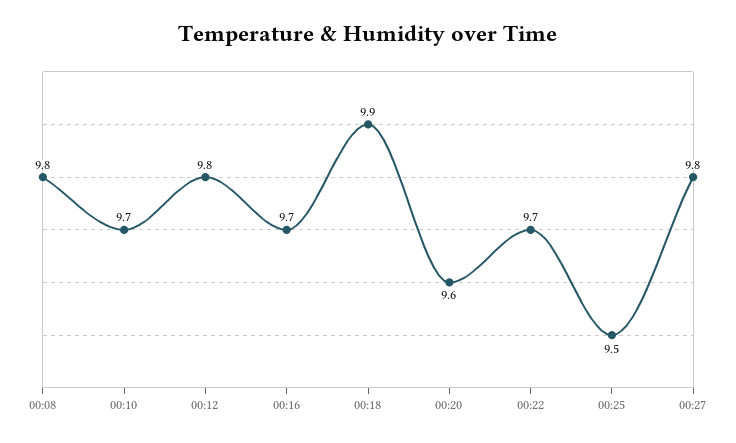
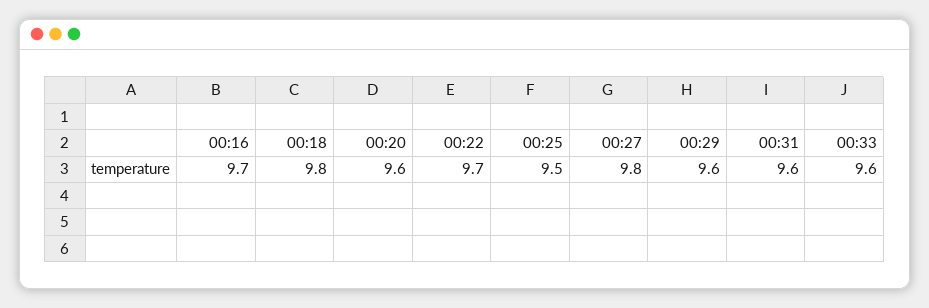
00:08: 9.8 -> none
00:10: 9.7 -> none
00:12: 9.8 -> none
00:18: 9.9 -> 9.8
00:29: none -> 9.6
00:31: none -> 9.6
00:33: none -> 9.6

